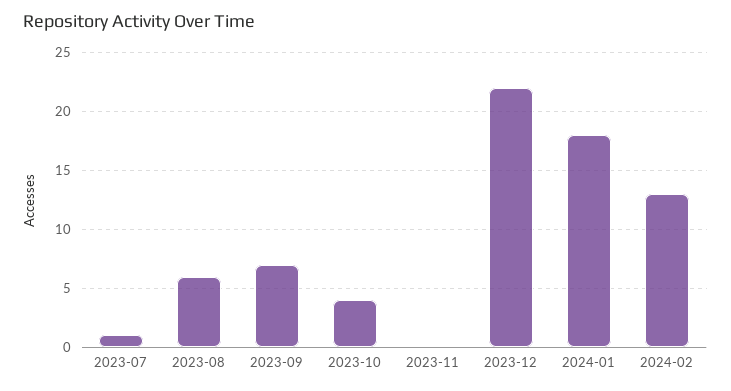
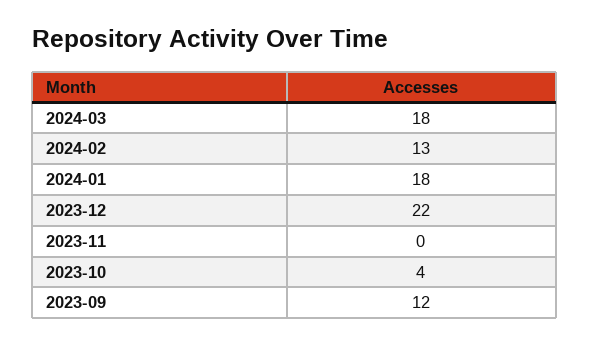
2023-07: 1 -> none
2023-08: 6 -> none
2023-09: 7 -> 12
2024-03: none -> 18

